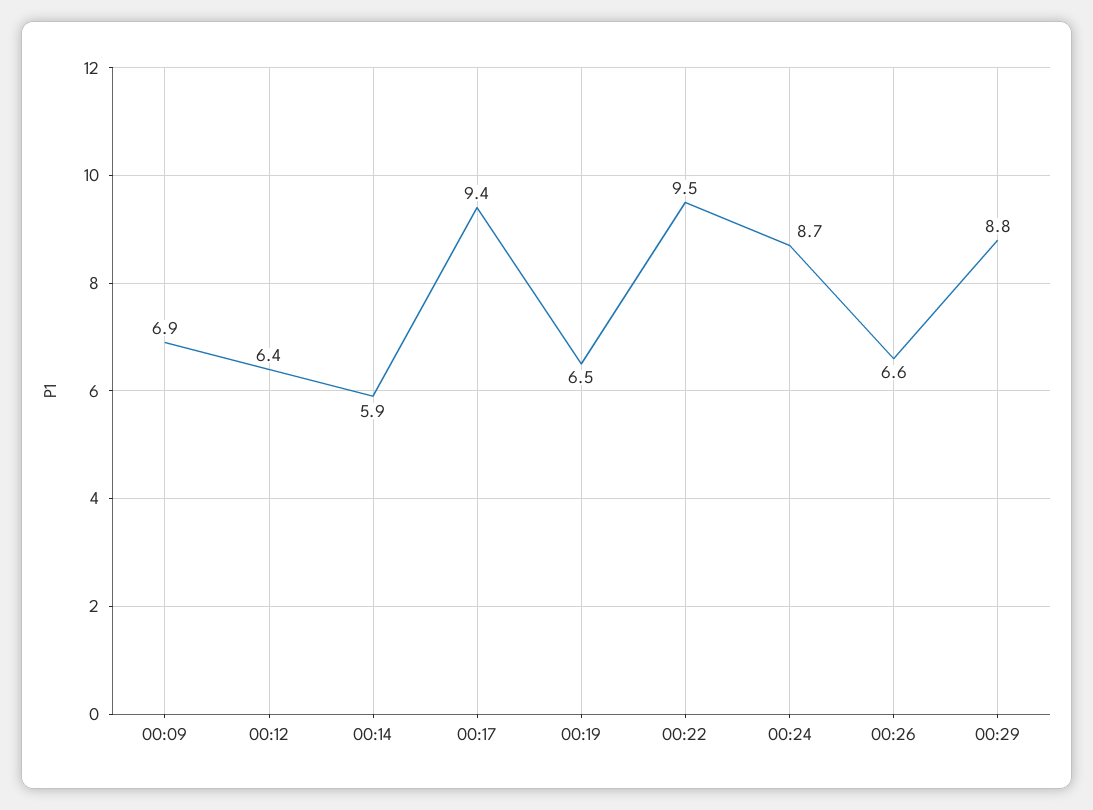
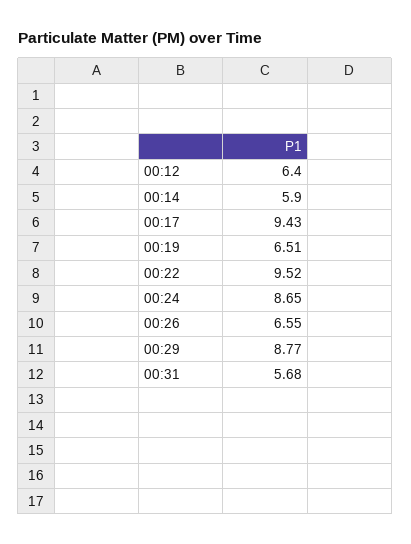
00:09: 6.9 -> none
00:31: none -> 5.68

